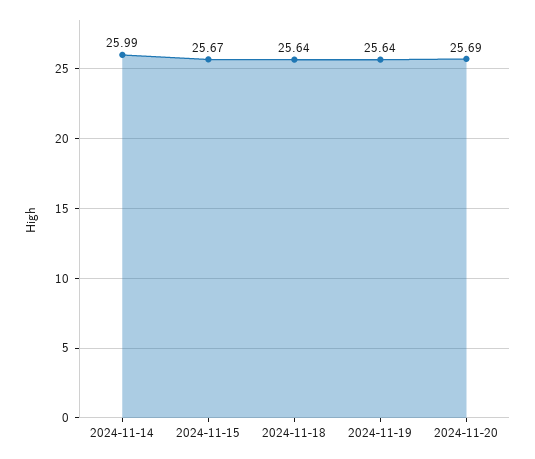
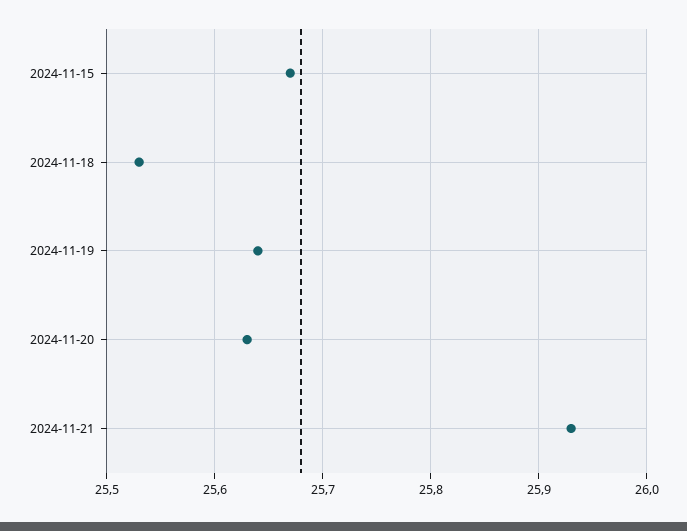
2024-11-14: 25.99 -> none
2024-11-18: 25.64 -> 25.53
2024-11-20: 25.69 -> 25.63
2024-11-21: none -> 25.93

